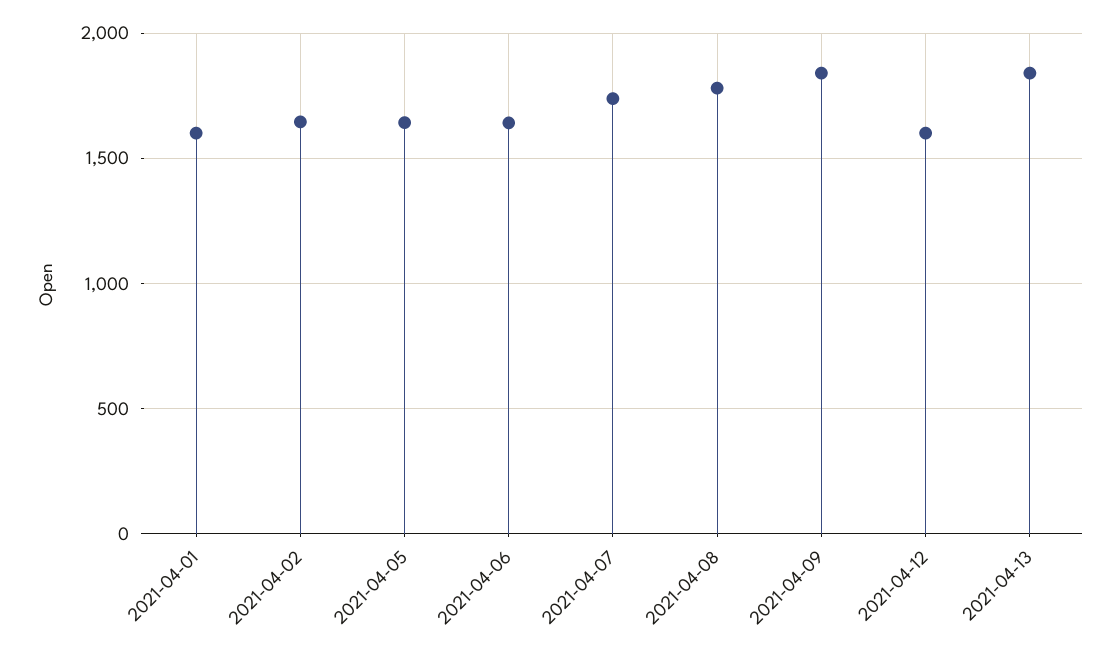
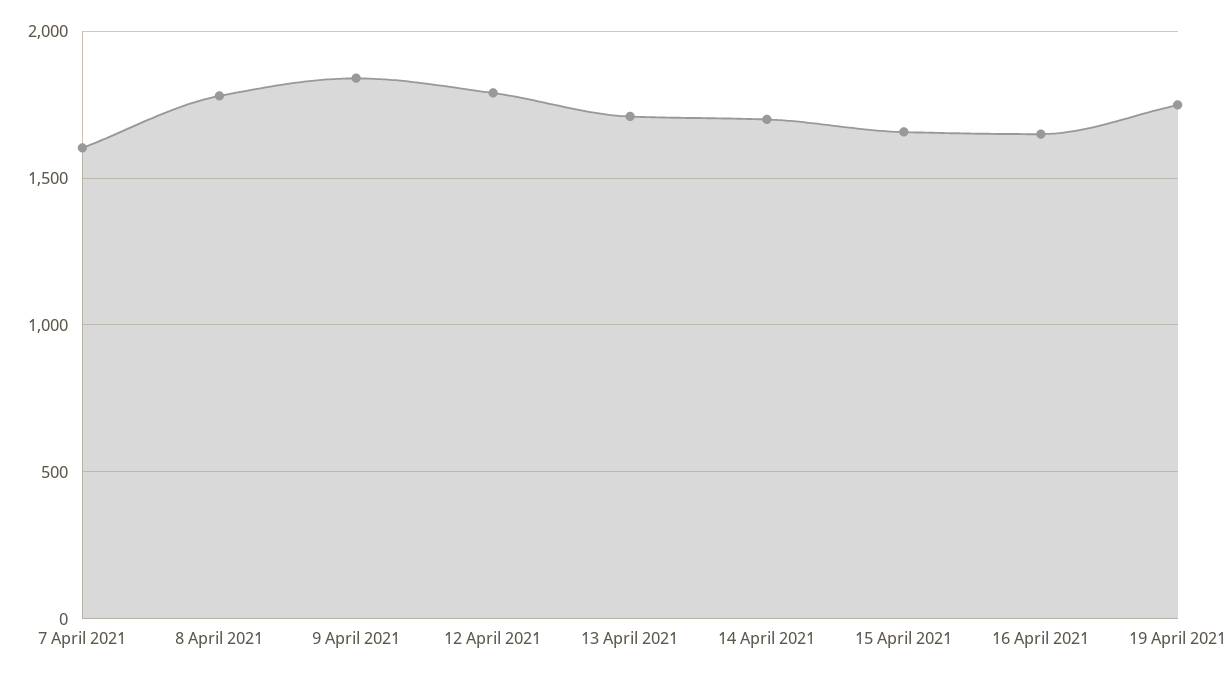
2021-04-01: 1600 -> none
2021-04-02: 1650 -> none
2021-04-05: 1650 -> none
2021-04-06: 1650 -> none
2021-04-07: 1750 -> 1600
2021-04-12: 1600 -> 1800
2021-04-13: 1850 -> 1700
14 April 2021: none -> 1700
15 April 2021: none -> 1650
16 April 2021: none -> 1650
19 April 2021: none -> 1750

